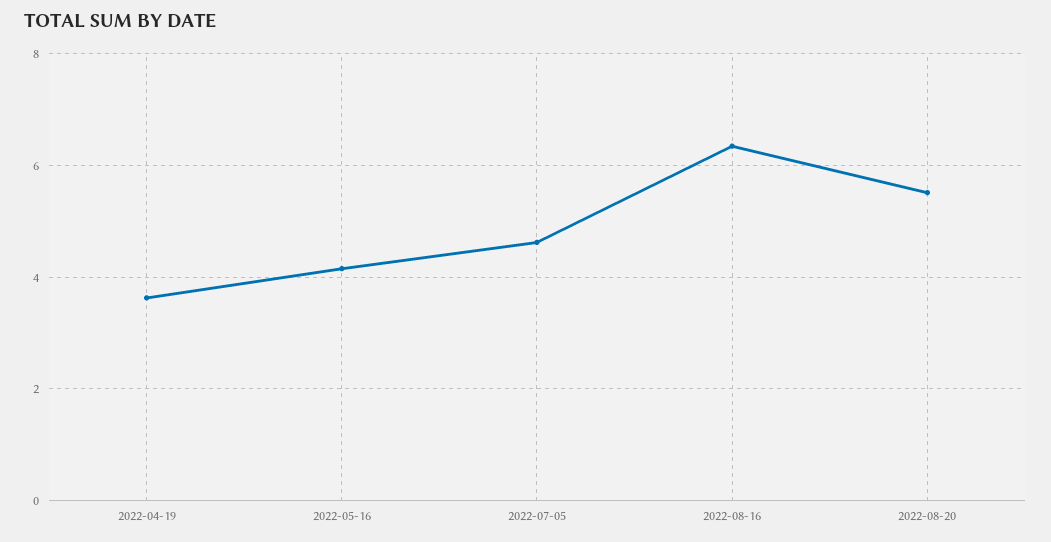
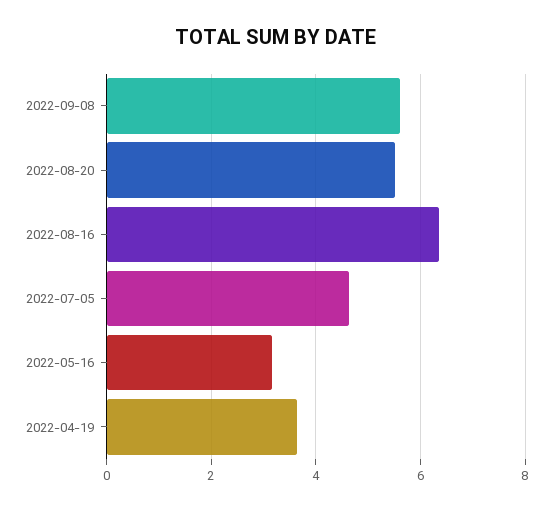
2022-05-16: 4.2 -> 3.2
2022-09-08: none -> 5.6

